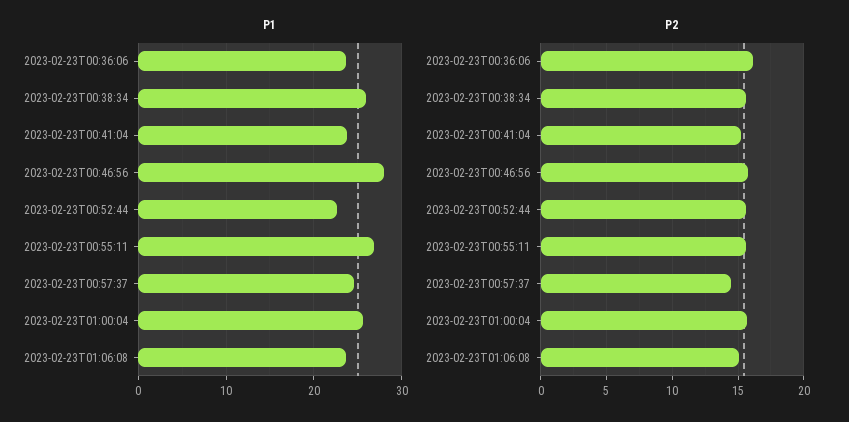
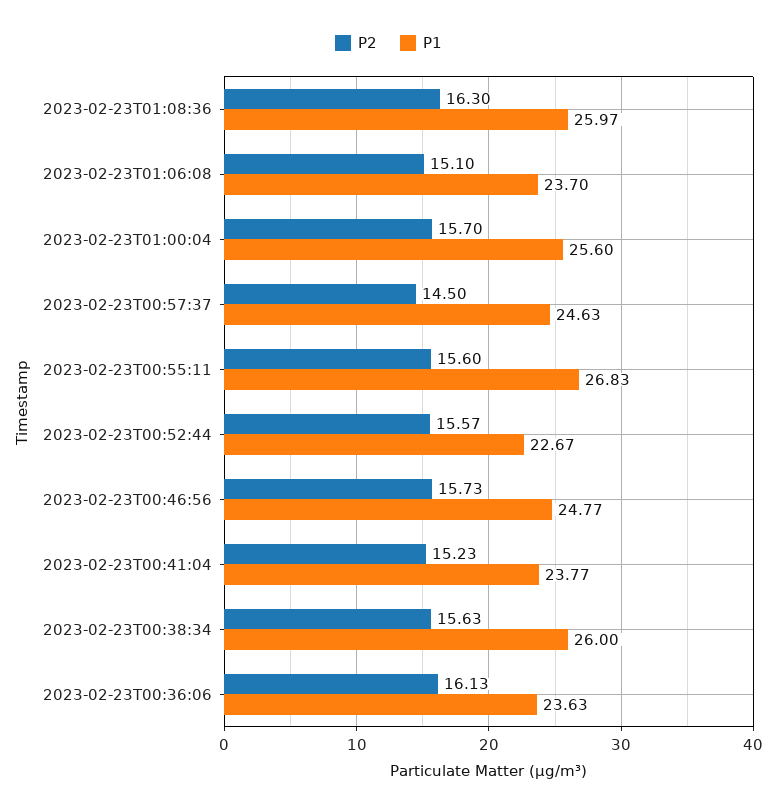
P1, 2023-02-23T00:46:56: 28 -> 24.77
P2, 2023-02-23T01:08:36: none -> 16.3
P1, 2023-02-23T01:08:36: none -> 25.97

